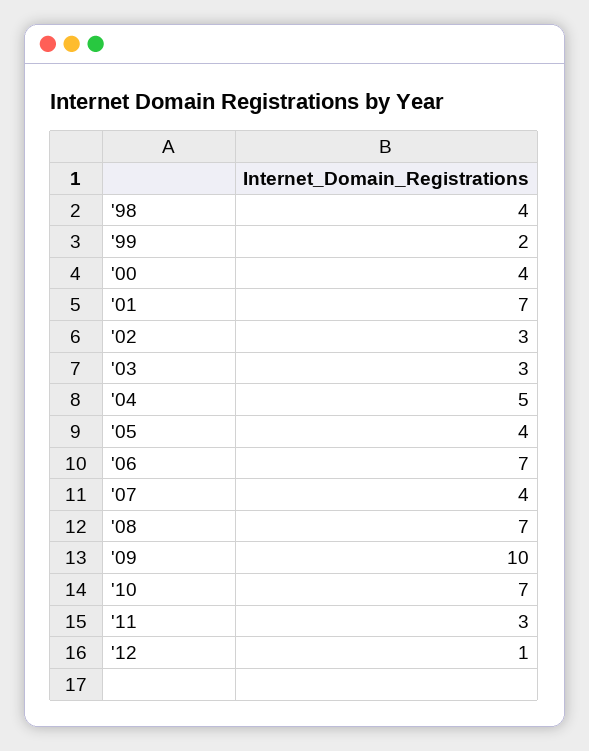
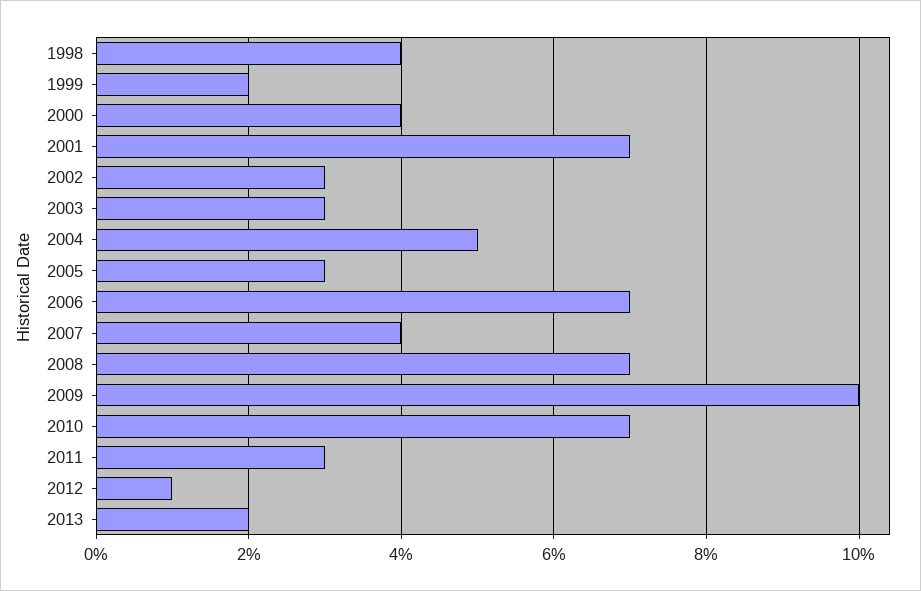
'05: 4 -> 3
2013: none -> 2

